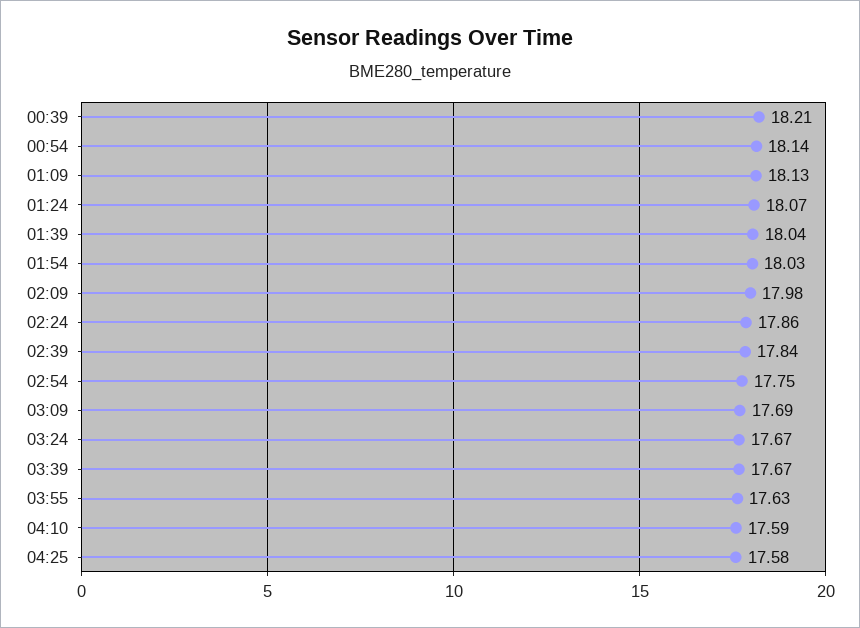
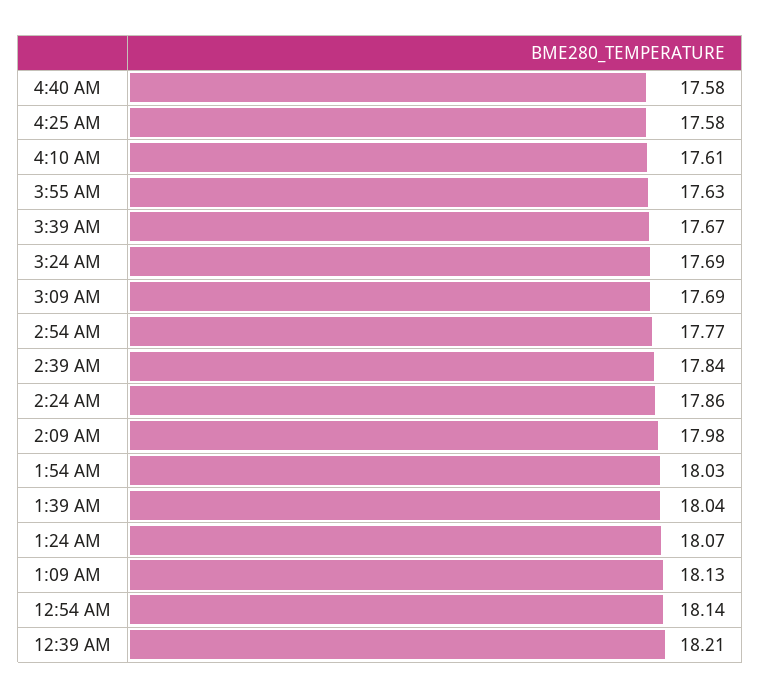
02:54: 17.75 -> 17.77
03:24: 17.67 -> 17.69
04:10: 17.59 -> 17.61
4:40 AM: none -> 17.58

